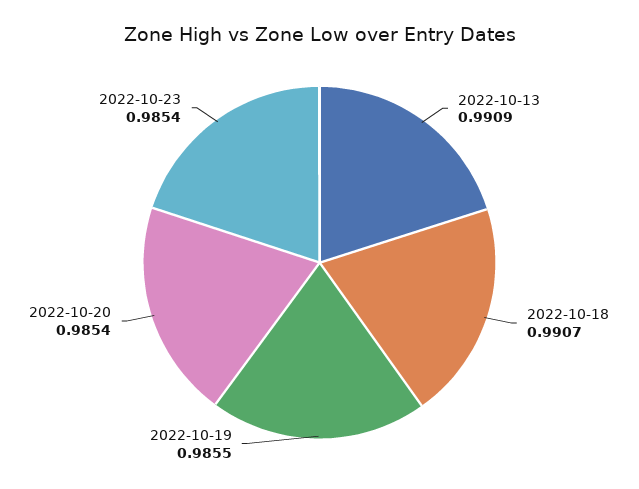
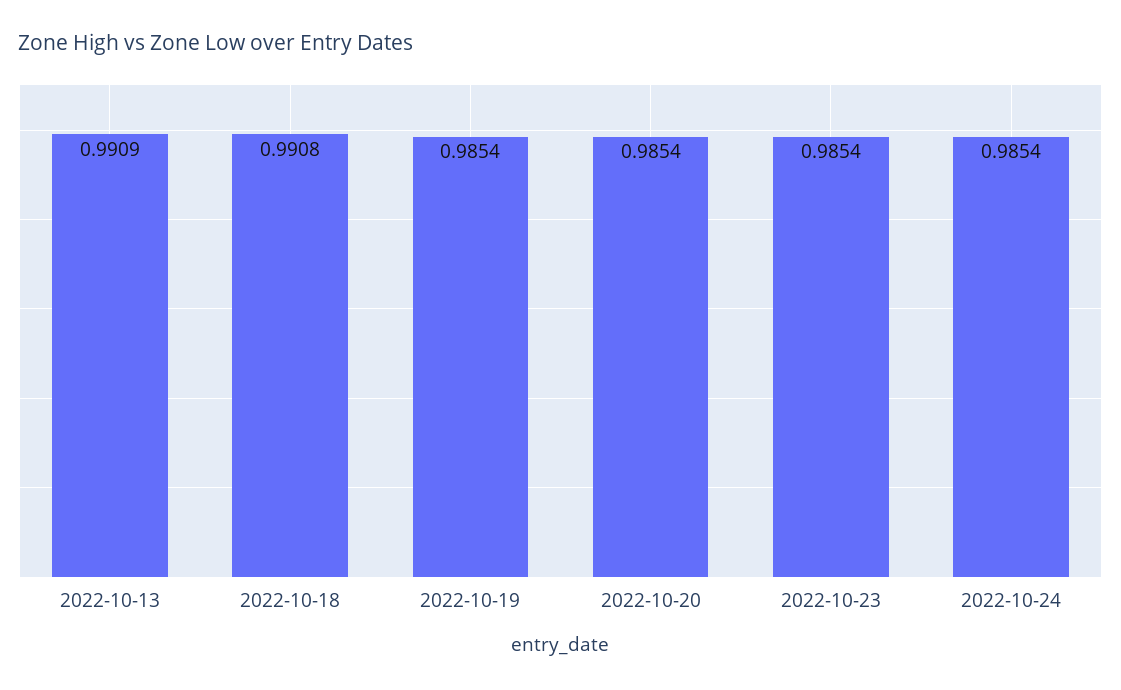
2022-10-18: 0.9907 -> 0.9908
2022-10-19: 0.9855 -> 0.9854
2022-10-24: none -> 0.9854

